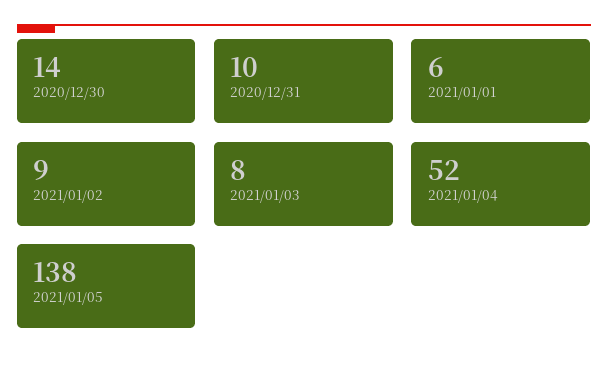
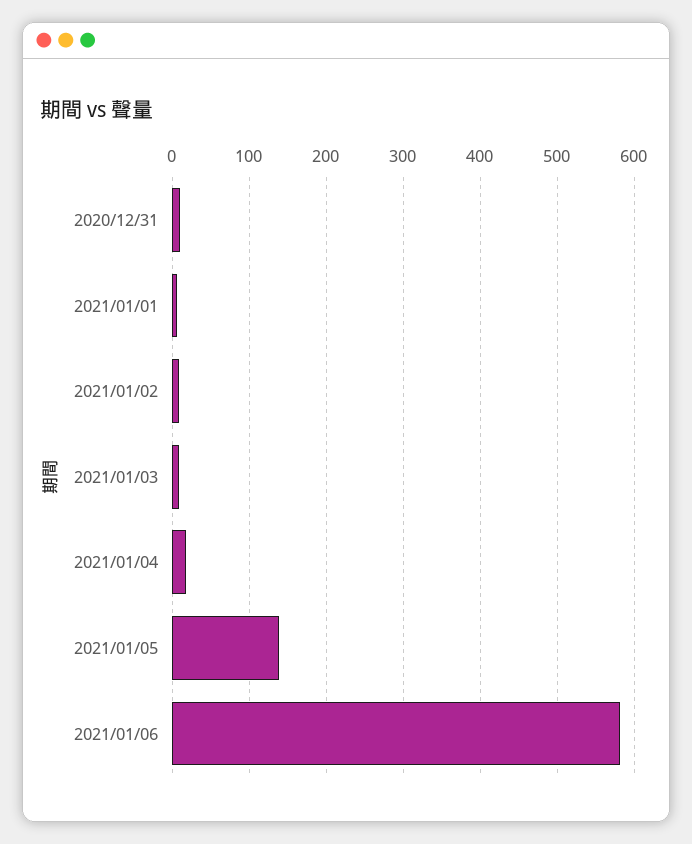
2020/12/30: 14 -> none
2021/01/04: 52 -> 20
2021/01/06: none -> 580

